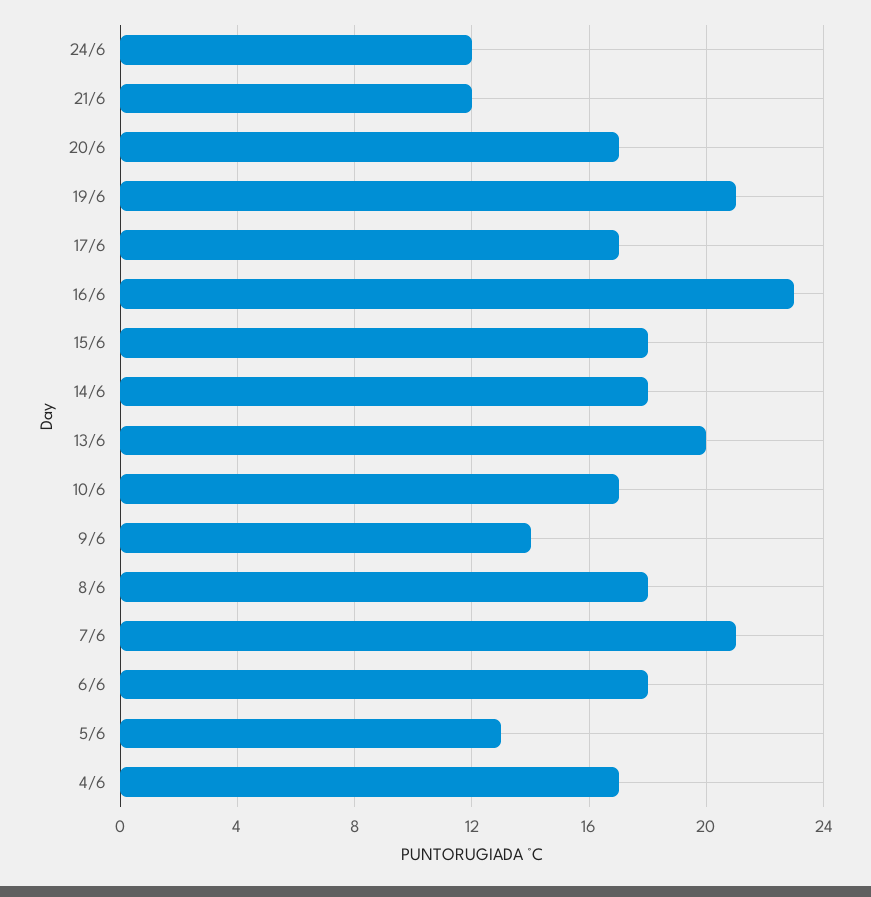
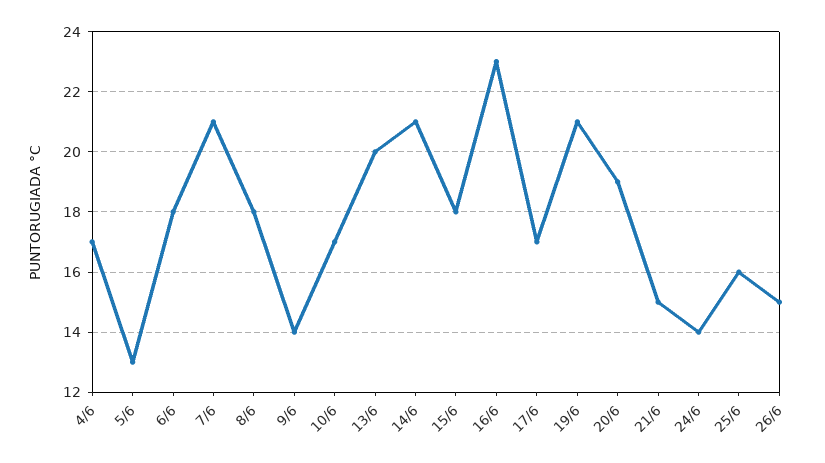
24/6: 12 -> 14
21/6: 12 -> 15
20/6: 17 -> 19
14/6: 18 -> 21
25/6: none -> 16
26/6: none -> 15

